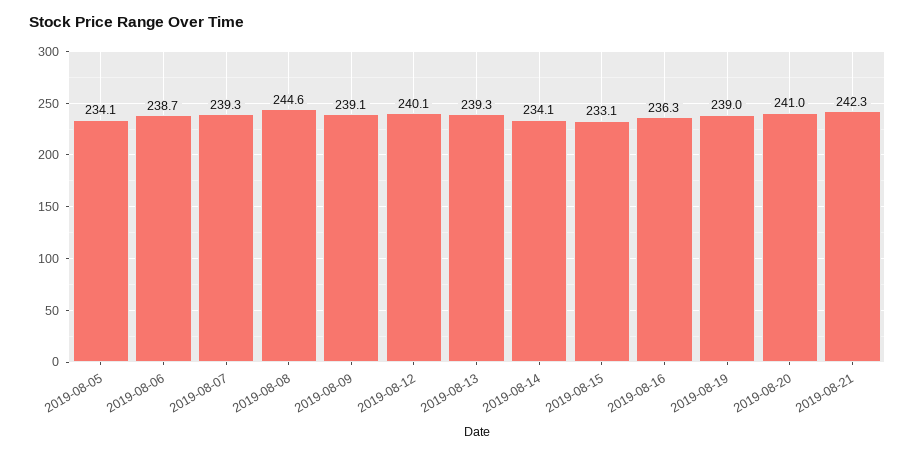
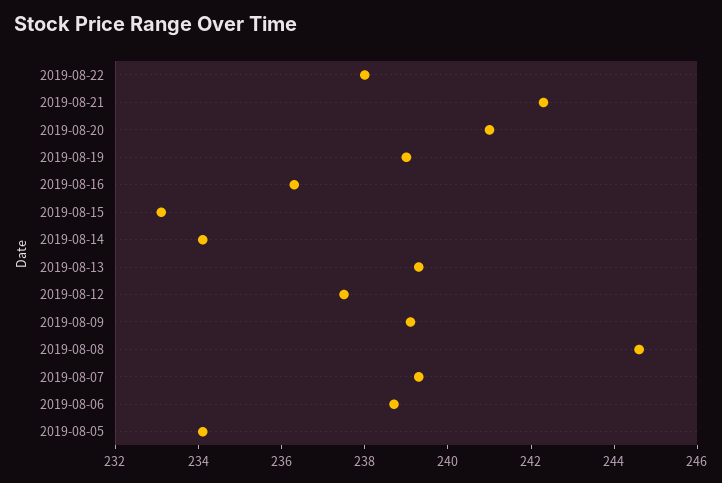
2019-08-12: 240.1 -> 237.5
2019-08-22: none -> 238

